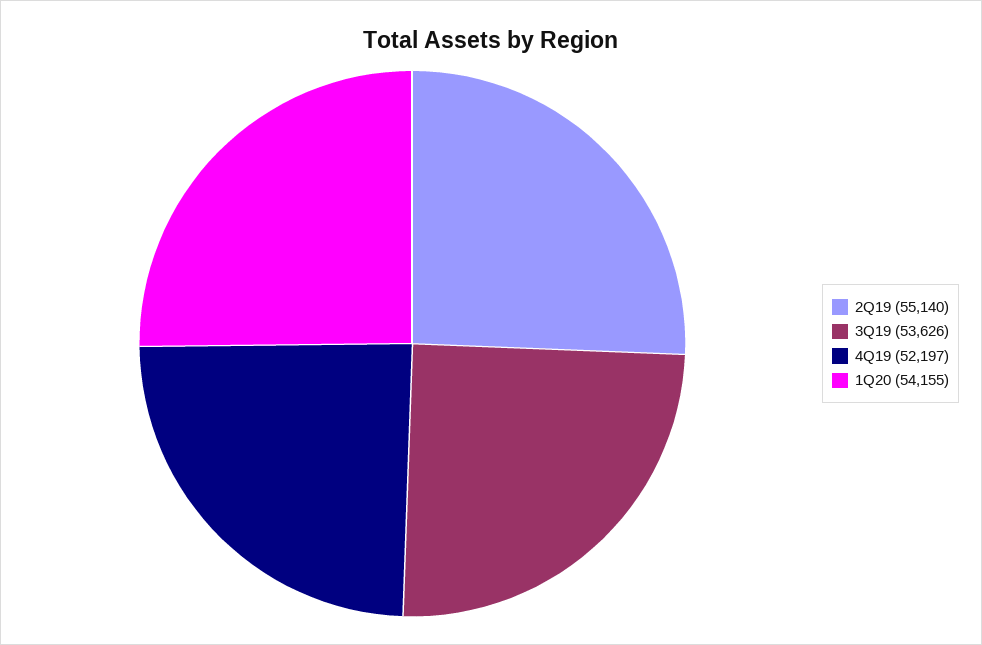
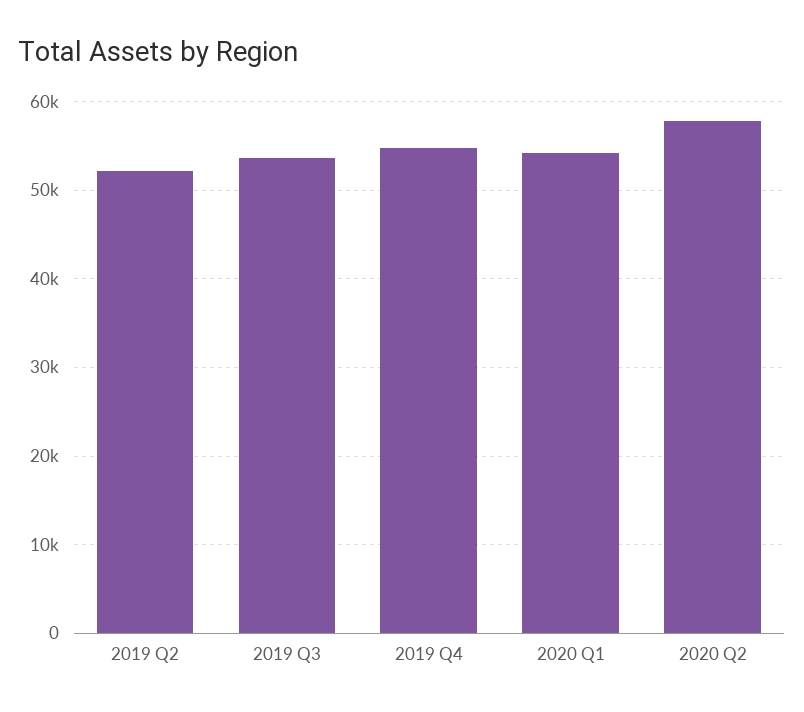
2Q19: 55140 -> 52000
4Q19: 52197 -> 55000
2020 Q2: none -> 58000

